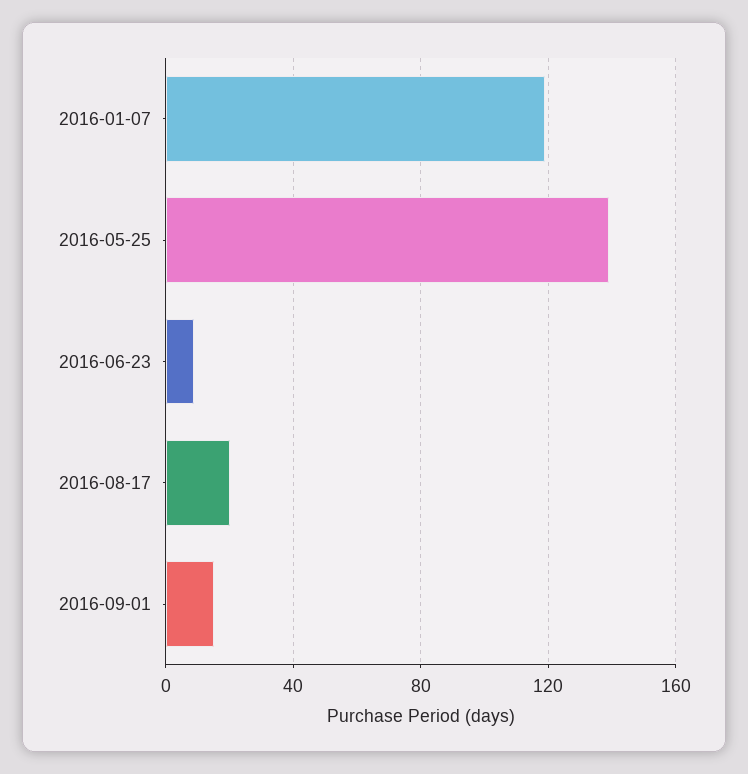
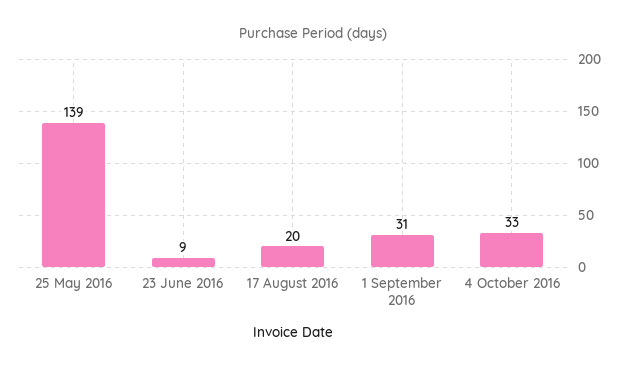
2016-01-07: 120 -> none
2016-09-01: 15 -> 31
4 October 2016: none -> 33

